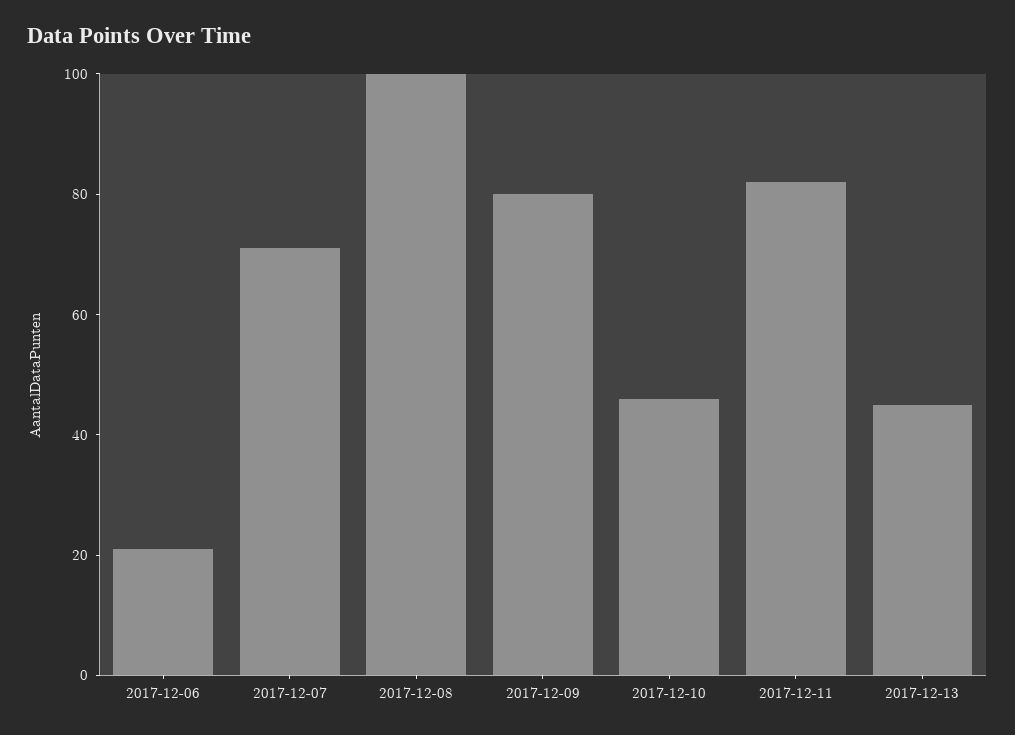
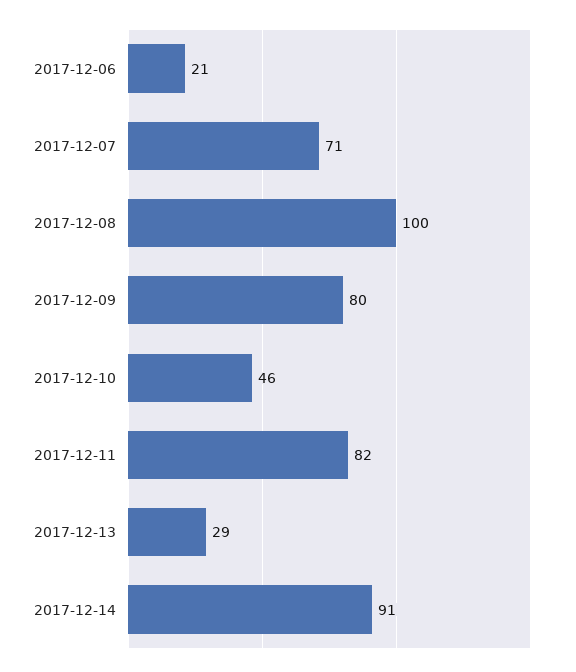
2017-12-13: 45 -> 29
2017-12-14: none -> 91

